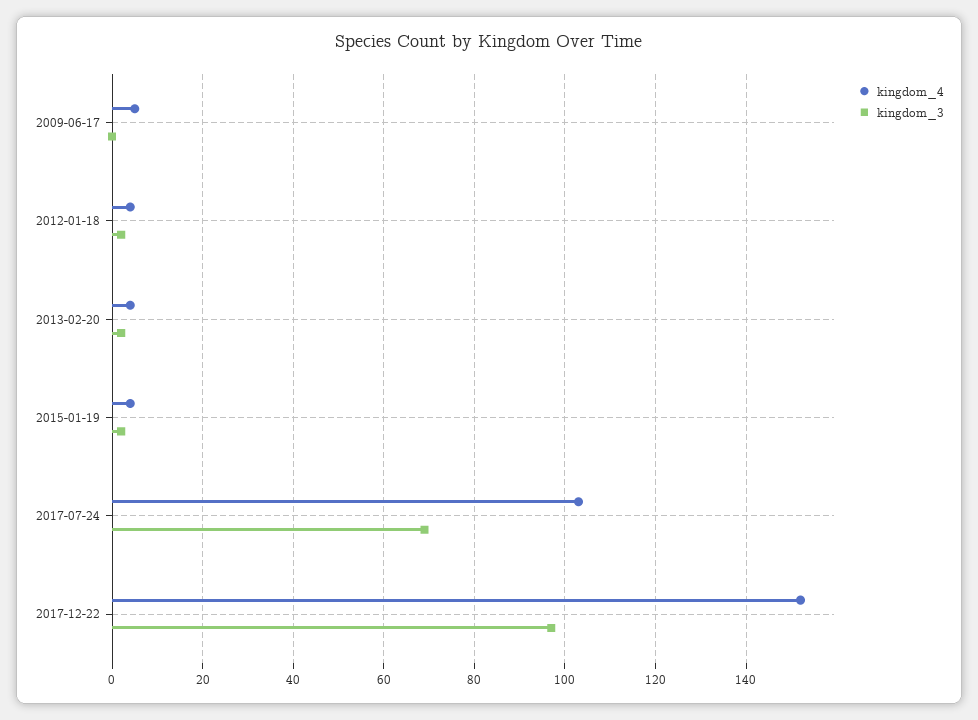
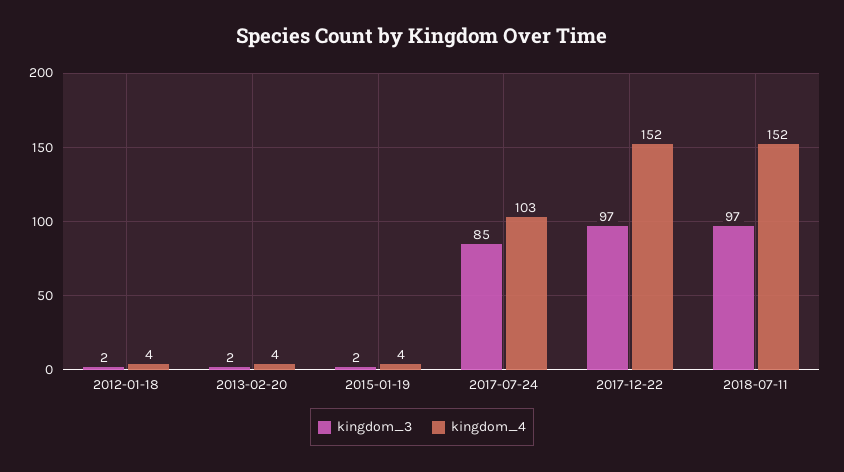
kingdom_4, 2009-06-17: 5 -> none
kingdom_3, 2009-06-17: 0 -> none
kingdom_3, 2017-07-24: 70 -> 85
kingdom_3, 2018-07-11: none -> 97
kingdom_4, 2018-07-11: none -> 152

